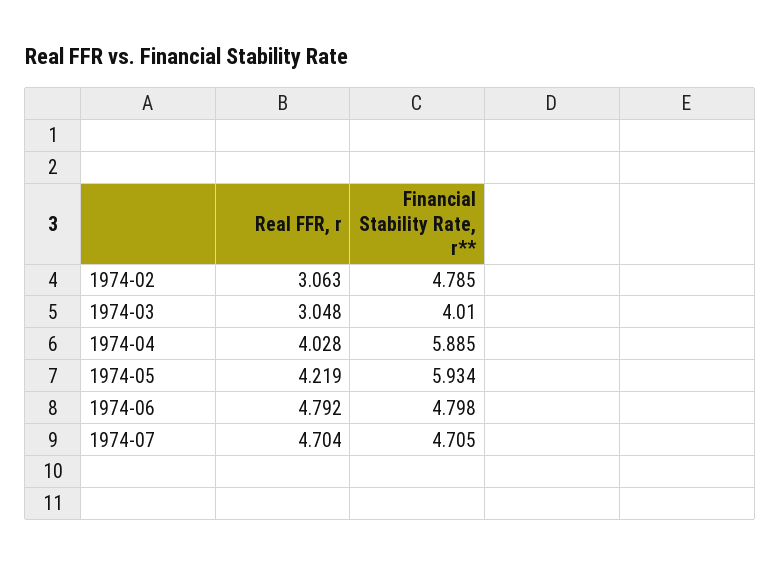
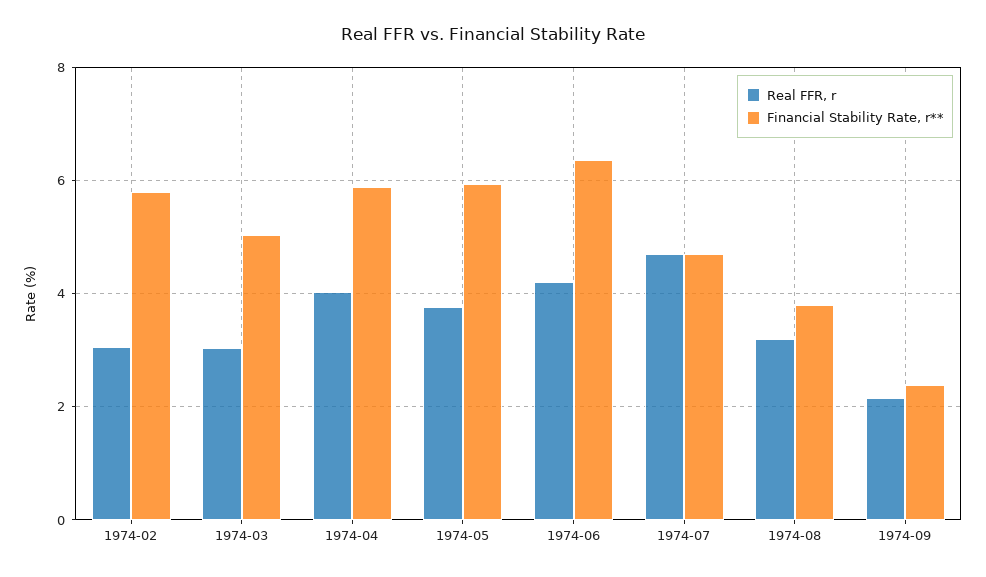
Financial Stability Rate, r**, 1974-02: 4.785 -> 5.8
Financial Stability Rate, r**, 1974-03: 4.01 -> 5
Real FFR, r, 1974-05: 4.219 -> 3.8
Real FFR, r, 1974-06: 4.792 -> 4.2
Financial Stability Rate, r**, 1974-06: 4.798 -> 6.4
Real FFR, r, 1974-08: none -> 3.2
Financial Stability Rate, r**, 1974-08: none -> 3.8
Real FFR, r, 1974-09: none -> 2.2
Financial Stability Rate, r**, 1974-09: none -> 2.4

